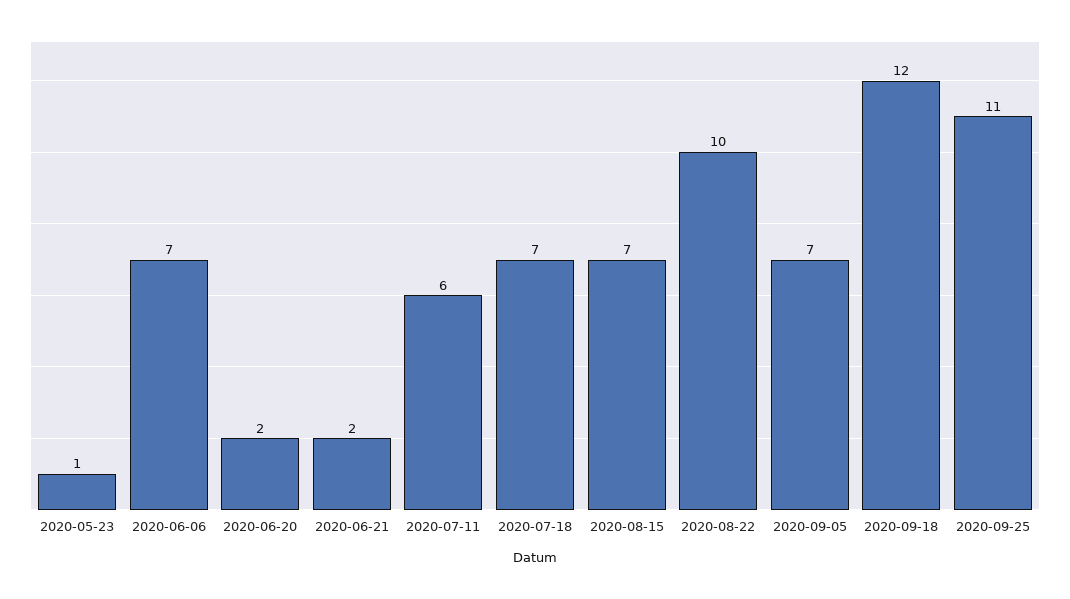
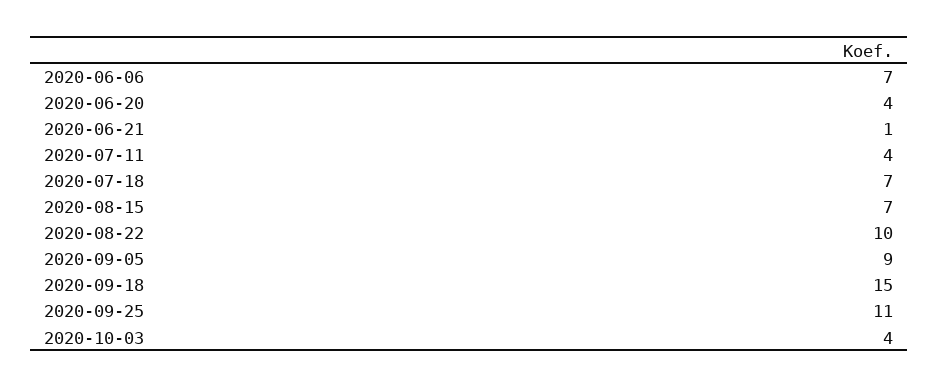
2020-05-23: 1 -> none
2020-06-20: 2 -> 4
2020-06-21: 2 -> 1
2020-07-11: 6 -> 4
2020-09-05: 7 -> 9
2020-09-18: 12 -> 15
2020-10-03: none -> 4

